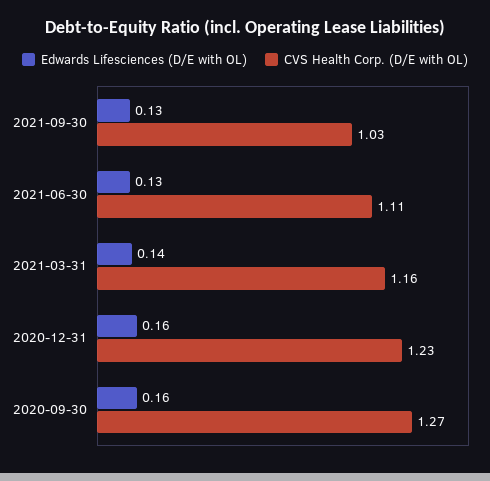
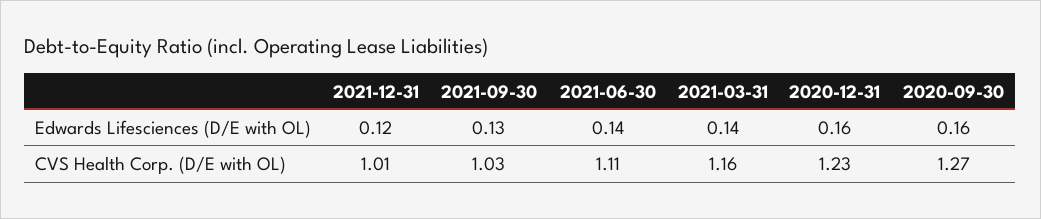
Edwards Lifesciences (D/E with OL), 2021-06-30: 0.13 -> 0.14
Edwards Lifesciences (D/E with OL), 2021-12-31: none -> 0.12
CVS Health Corp. (D/E with OL), 2021-12-31: none -> 1.01

